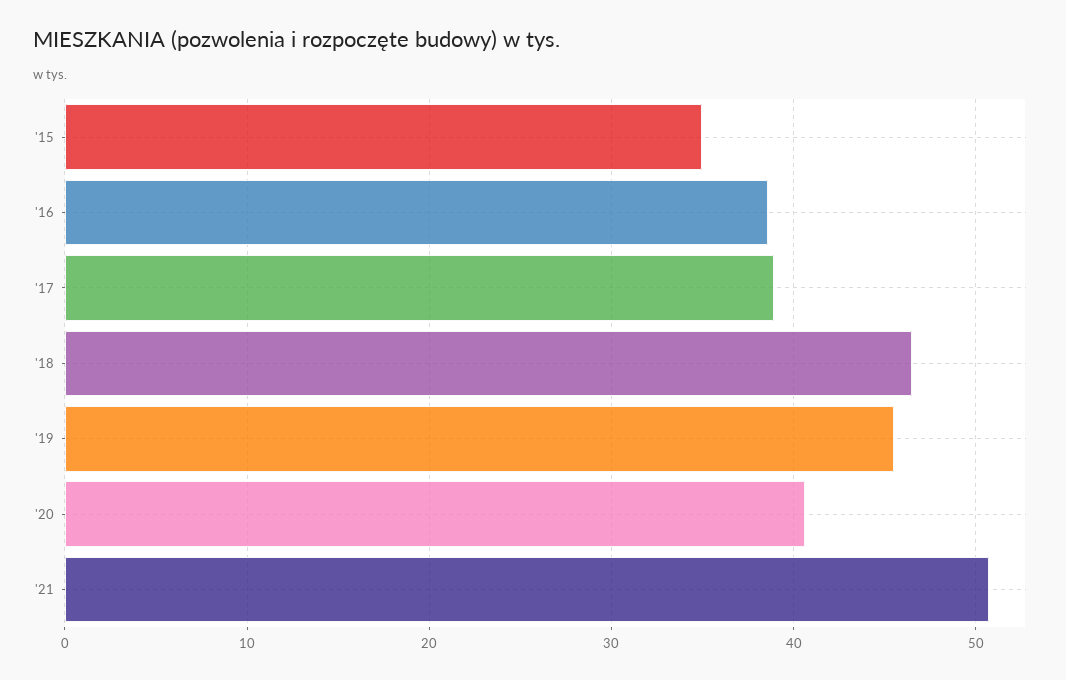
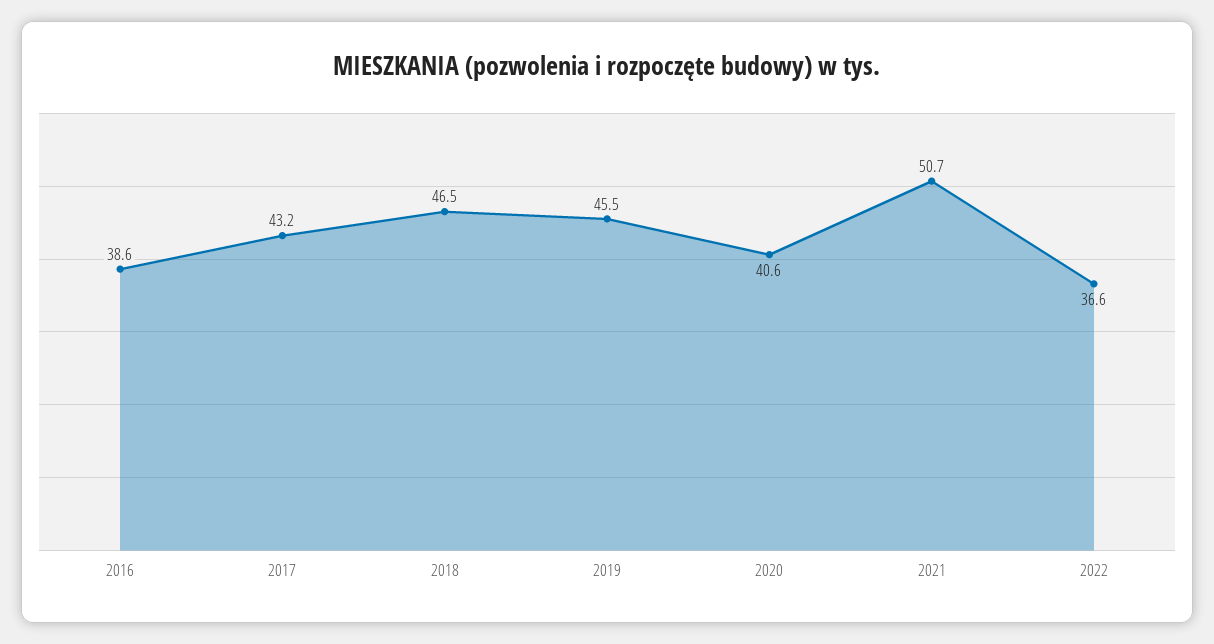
'15: 35 -> none
'17: 39 -> 43.2
2022: none -> 36.6

